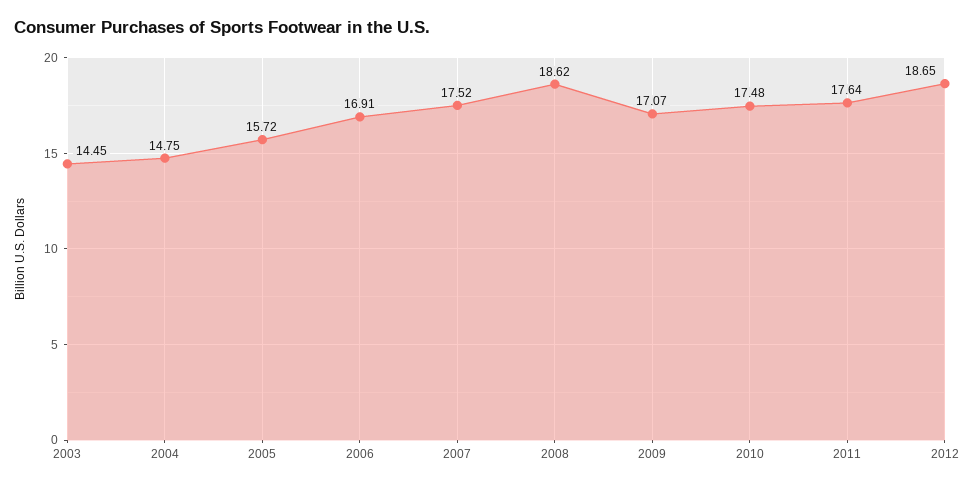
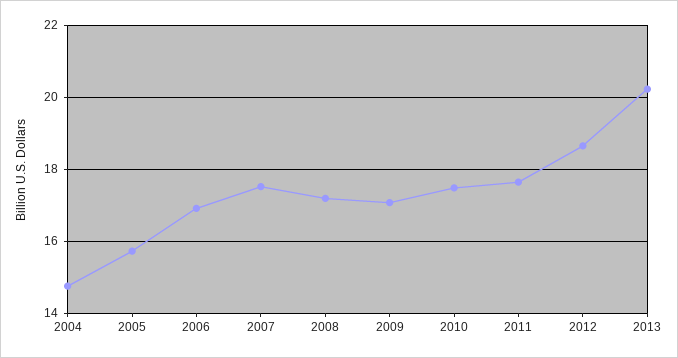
2003: 14.45 -> none
2008: 18.62 -> 17.2
2013: none -> 20.2

